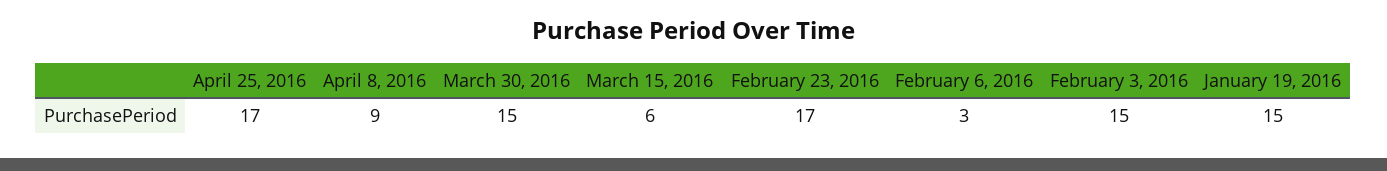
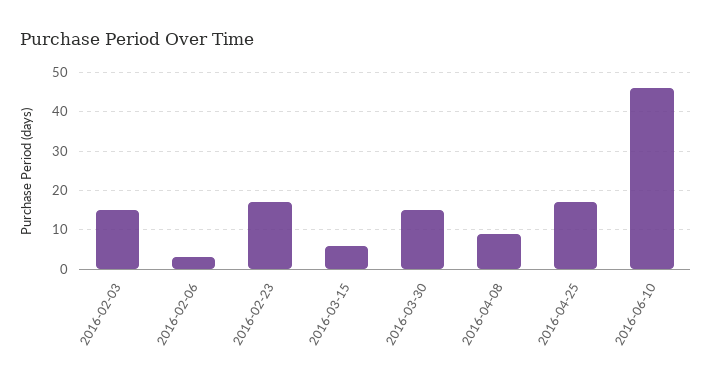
January 19, 2016: 15 -> none
2016-06-10: none -> 45

